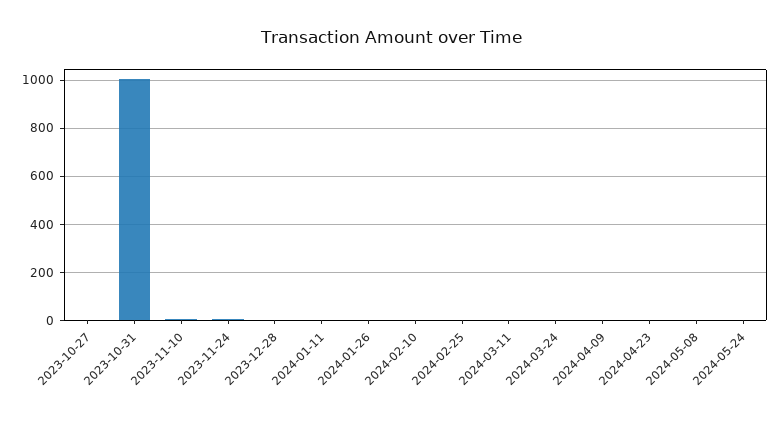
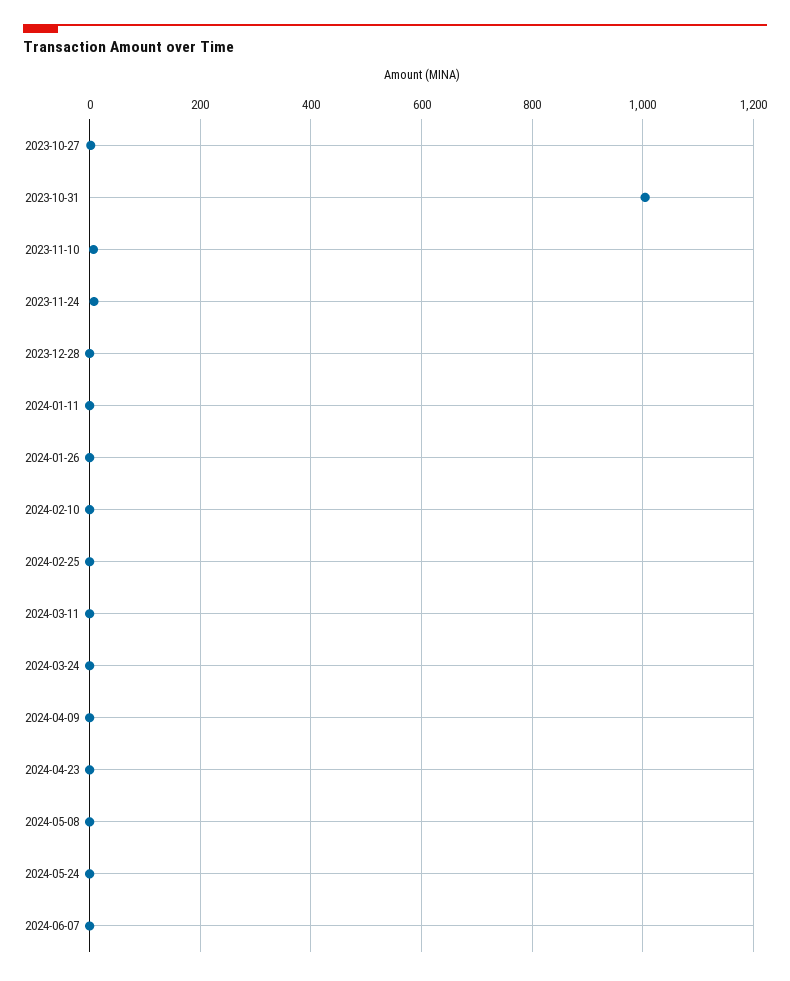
2024-06-07: none -> 0

